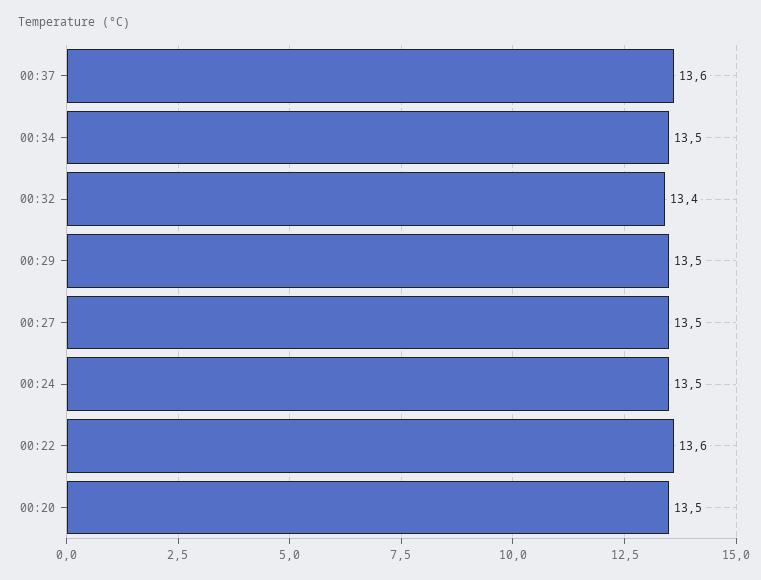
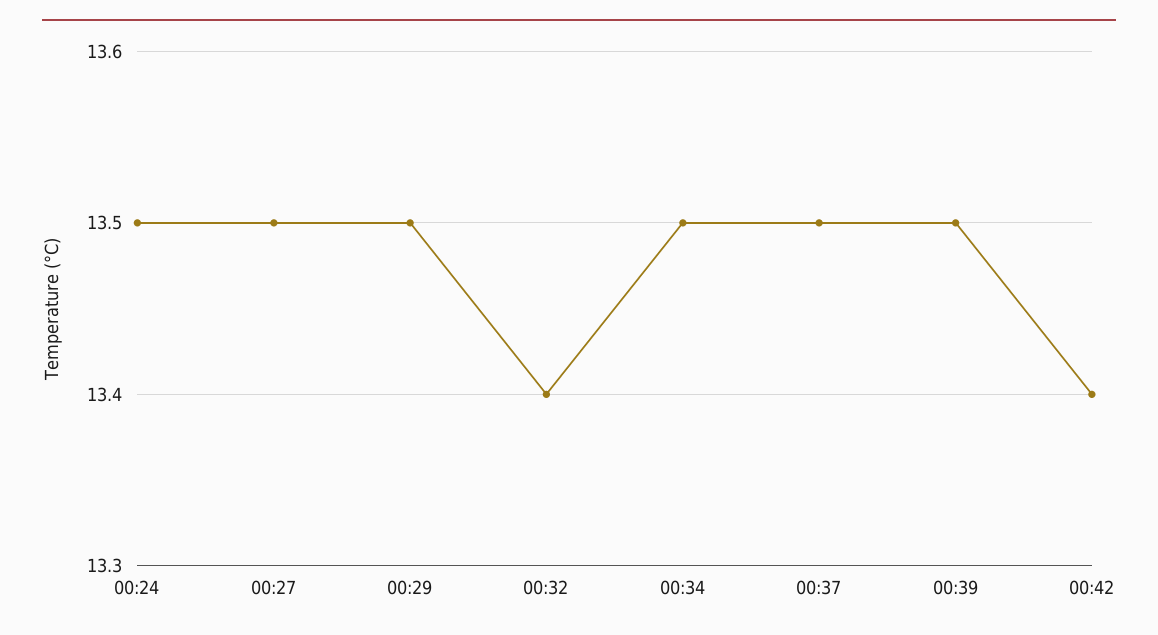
00:37: 13.6 -> 13.5
00:22: 13.6 -> none
00:20: 13.5 -> none
00:39: none -> 13.5
00:42: none -> 13.4

